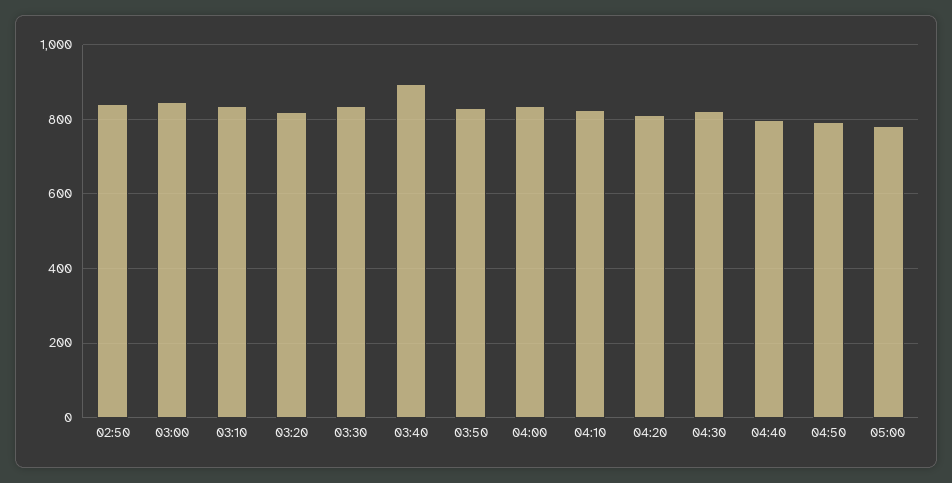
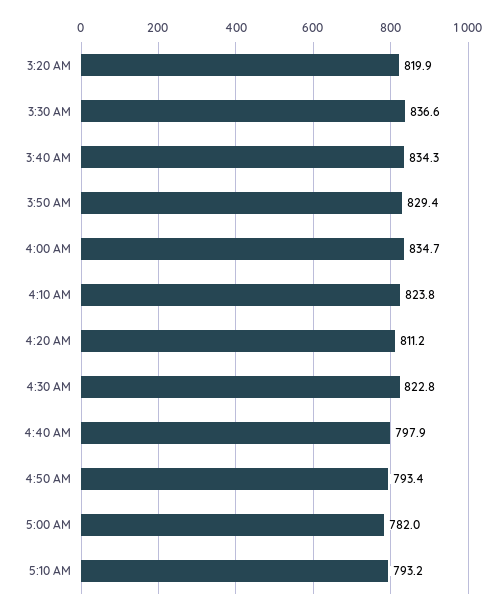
02:50: 840 -> none
03:00: 840 -> none
03:10: 840 -> none
03:40: 900 -> 834.3
5:10 AM: none -> 793.2

